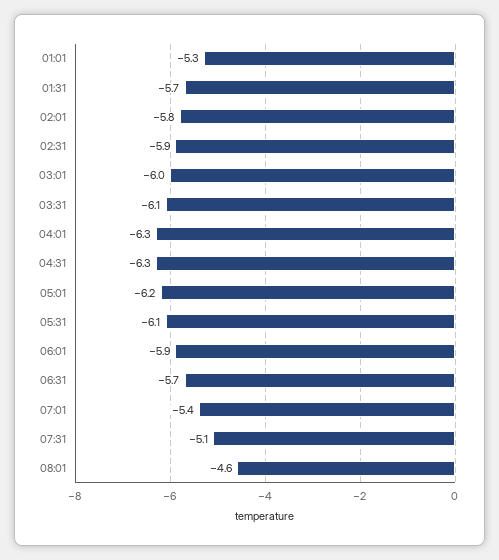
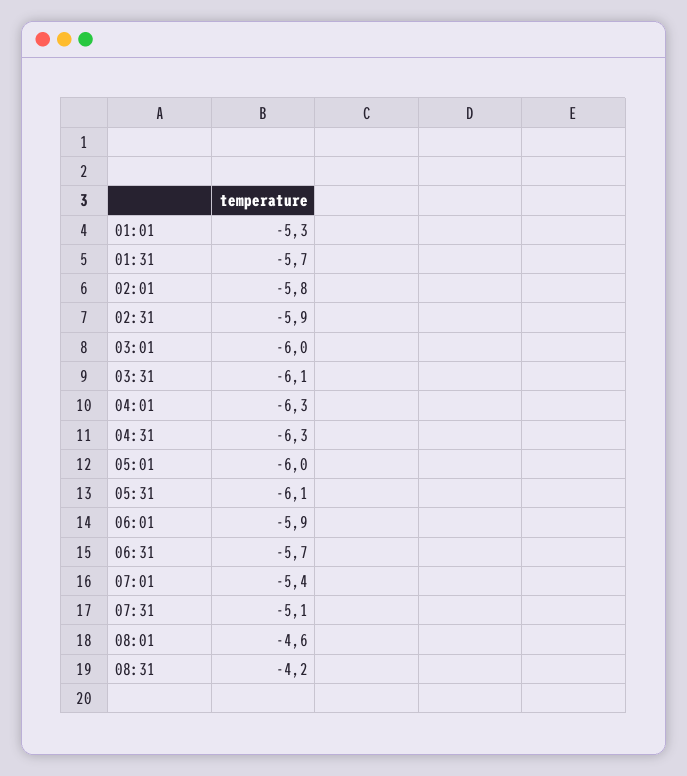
05:01: -6.2 -> -6
08:31: none -> -4.2

